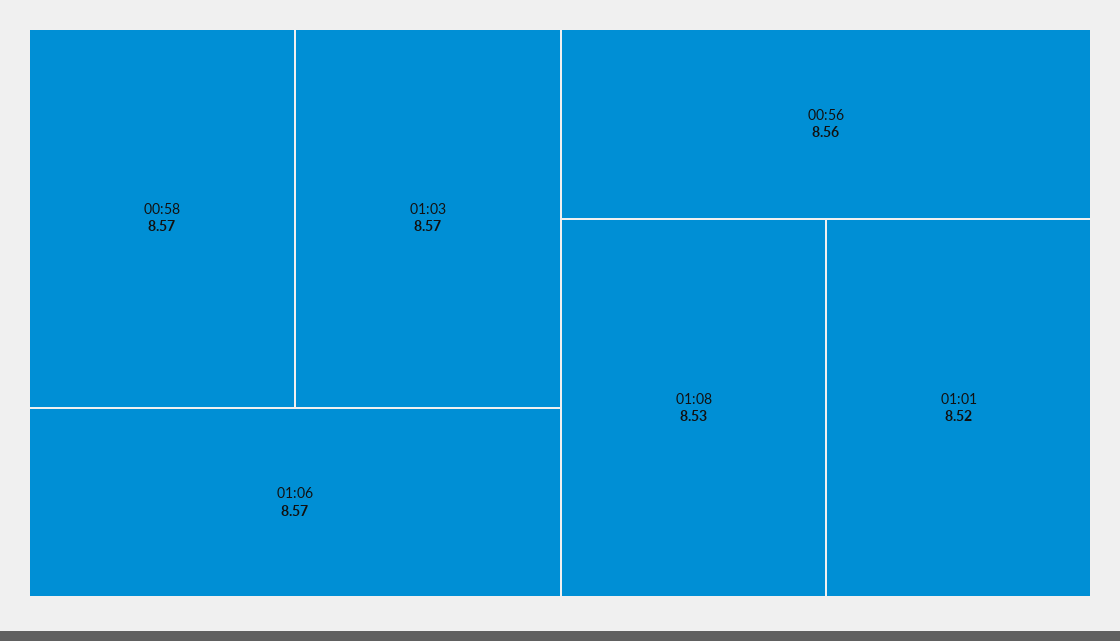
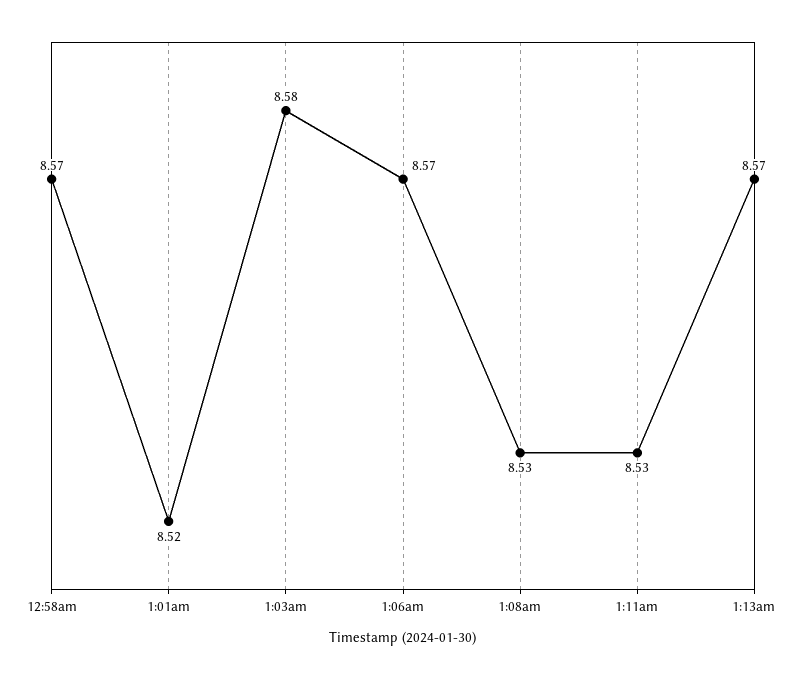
01:03: 8.57 -> 8.58
00:56: 8.56 -> none
1:11am: none -> 8.53
1:13am: none -> 8.57

